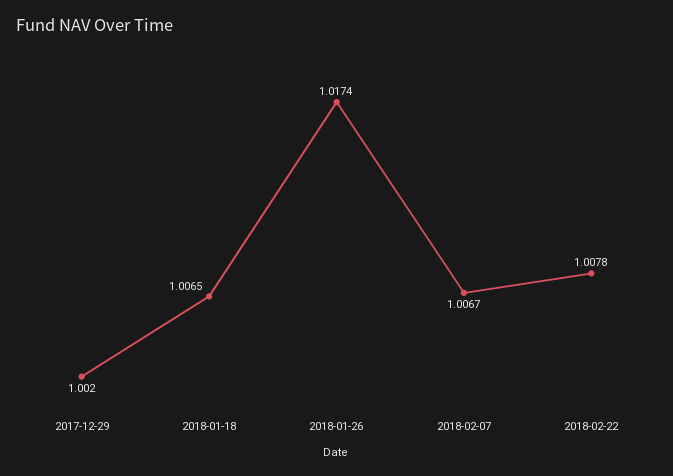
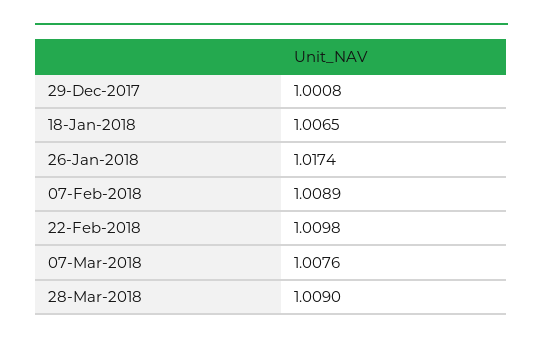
2017-12-29: 1.002 -> 1.0008
2018-02-07: 1.0067 -> 1.0089
2018-02-22: 1.0078 -> 1.0098
07-Mar-2018: none -> 1.0076
28-Mar-2018: none -> 1.009

